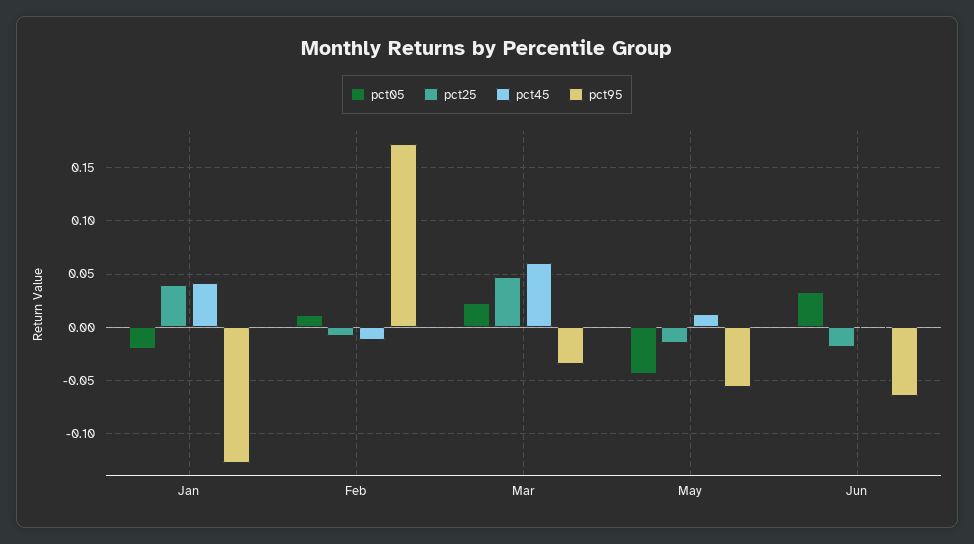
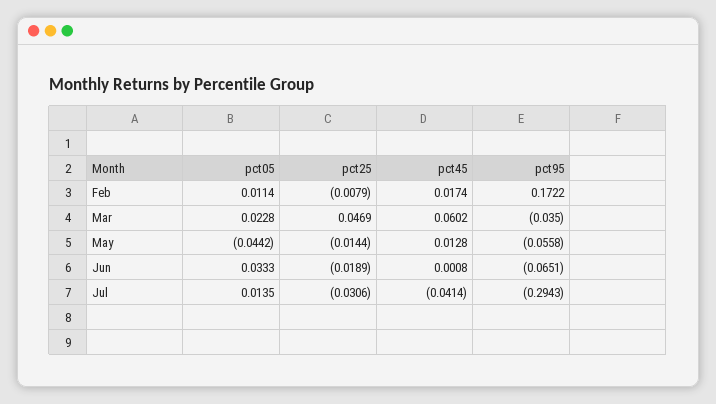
pct05, Jan: -0.02 -> none
pct25, Jan: 0.04 -> none
pct45, Jan: 0.04 -> none
pct95, Jan: -0.13 -> none
pct45, Feb: -0.01 -> 0.0174
pct05, Jul: none -> 0.0135
pct25, Jul: none -> -0.0306
pct45, Jul: none -> -0.0414
pct95, Jul: none -> -0.2943

